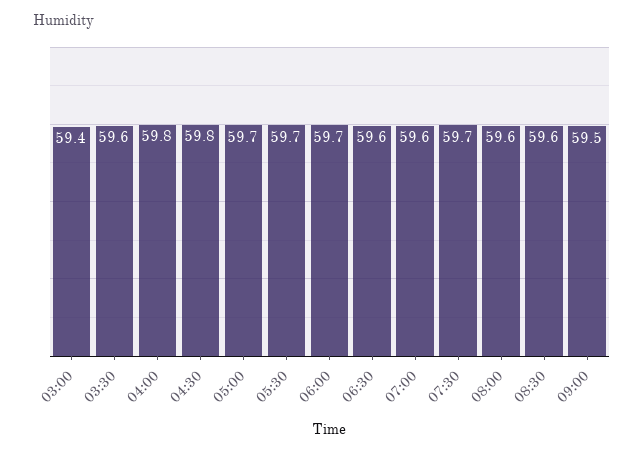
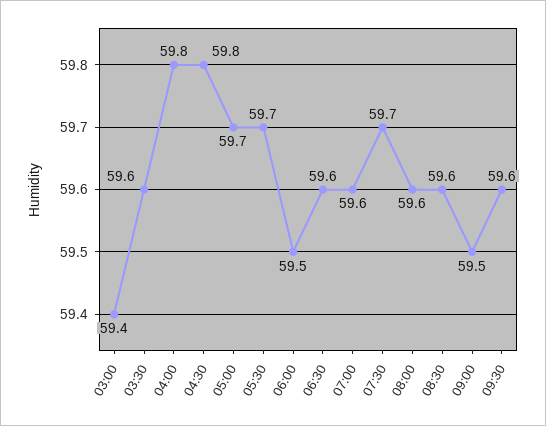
06:00: 59.7 -> 59.5
09:30: none -> 59.6

